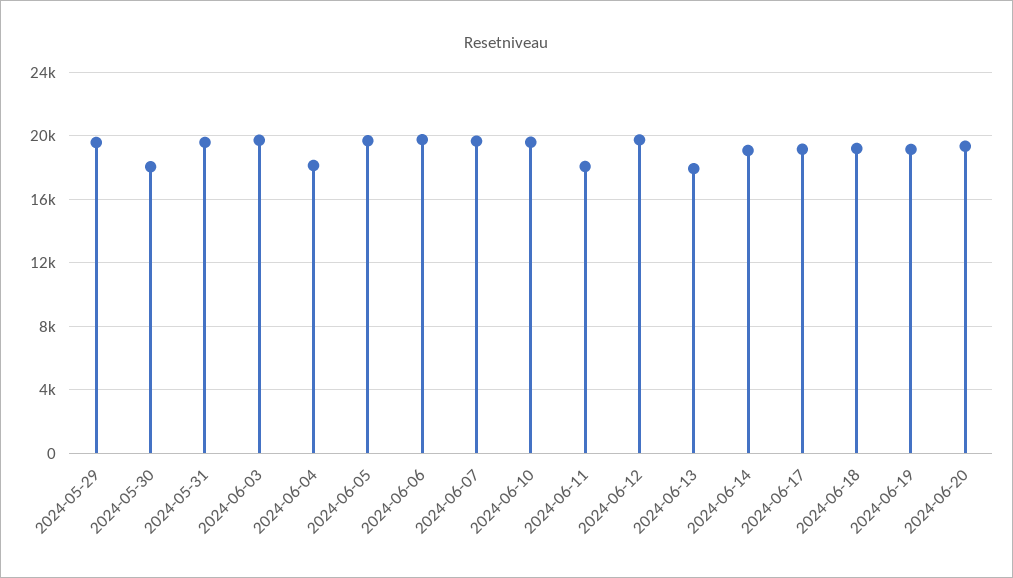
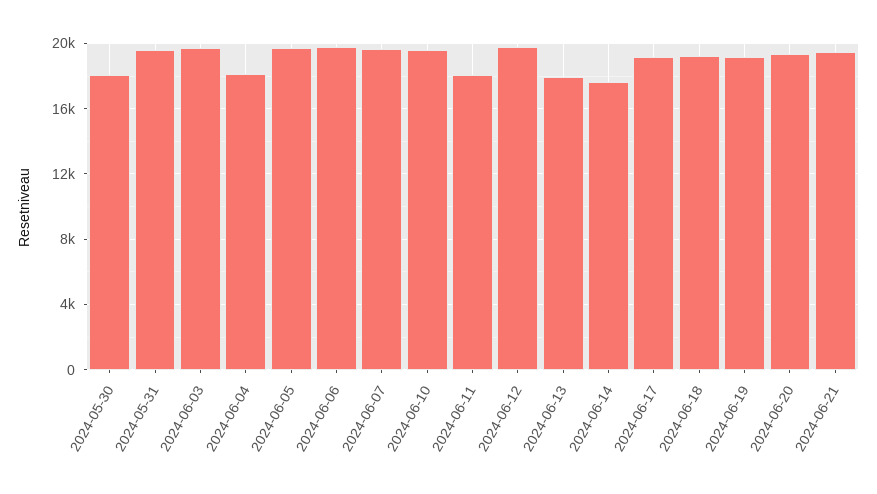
2024-05-29: 19500 -> none
2024-06-14: 19000 -> 17500
2024-06-21: none -> 19500

